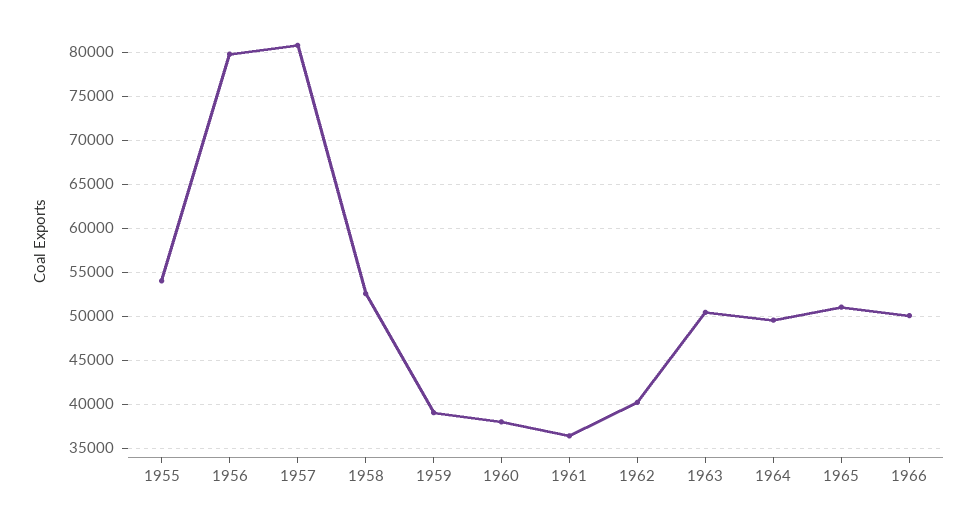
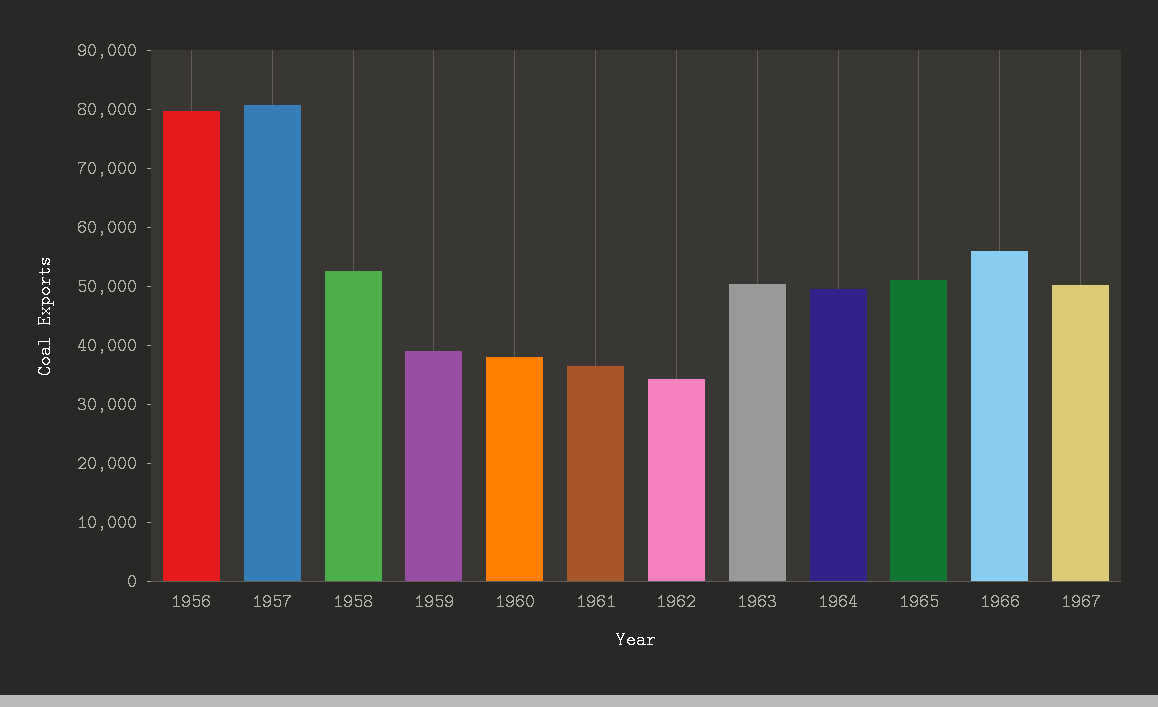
1955: 54000 -> none
1962: 40000 -> 34000
1966: 50000 -> 56000
1967: none -> 50000

